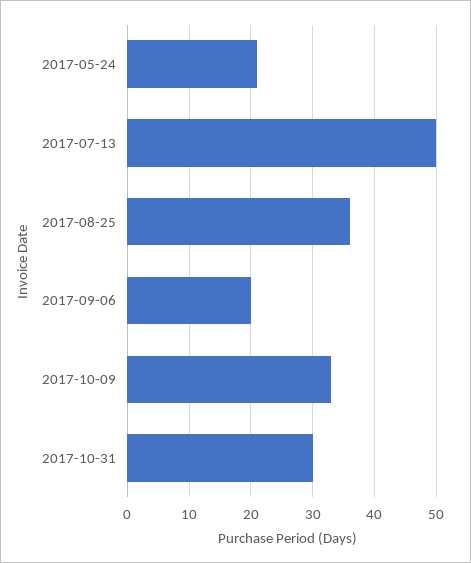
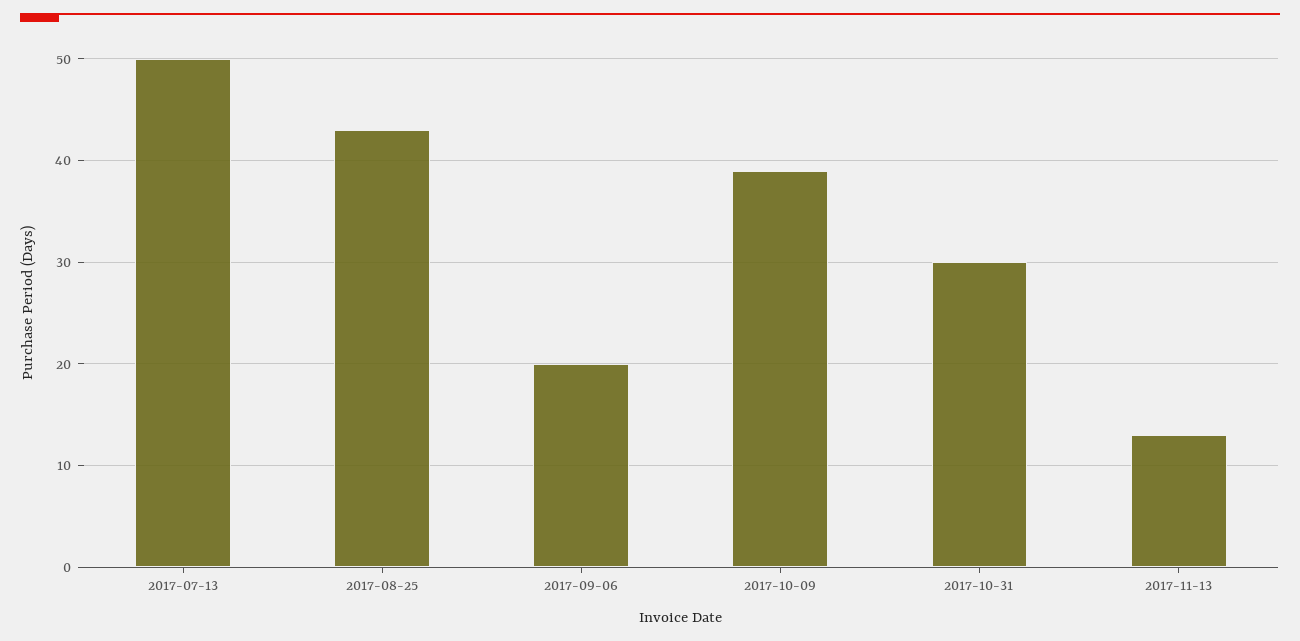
2017-05-24: 21 -> none
2017-08-25: 36 -> 43
2017-10-09: 33 -> 39
2017-11-13: none -> 13

